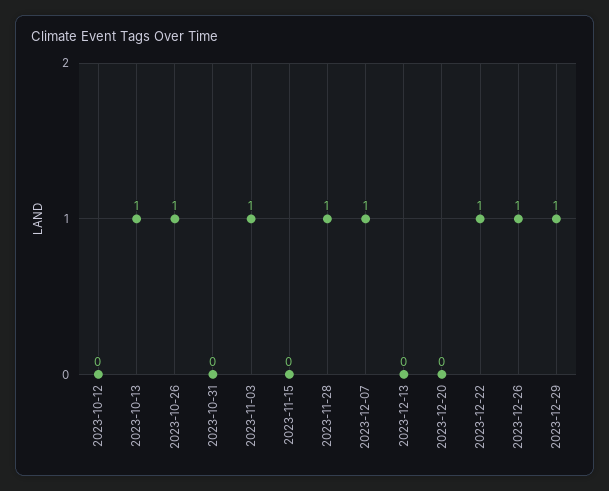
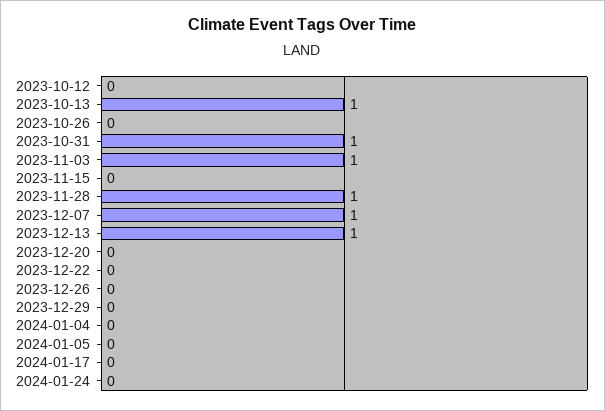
2023-10-26: 1 -> 0
2023-10-31: 0 -> 1
2023-12-13: 0 -> 1
2023-12-22: 1 -> 0
2023-12-26: 1 -> 0
2023-12-29: 1 -> 0
2024-01-04: none -> 0
2024-01-05: none -> 0
2024-01-17: none -> 0
2024-01-24: none -> 0

